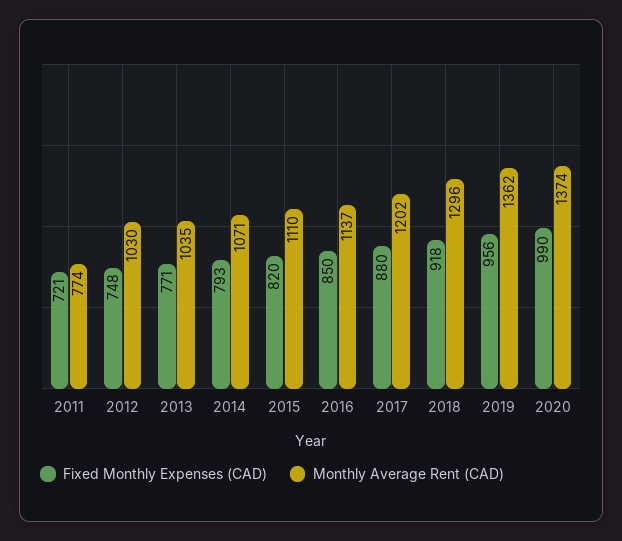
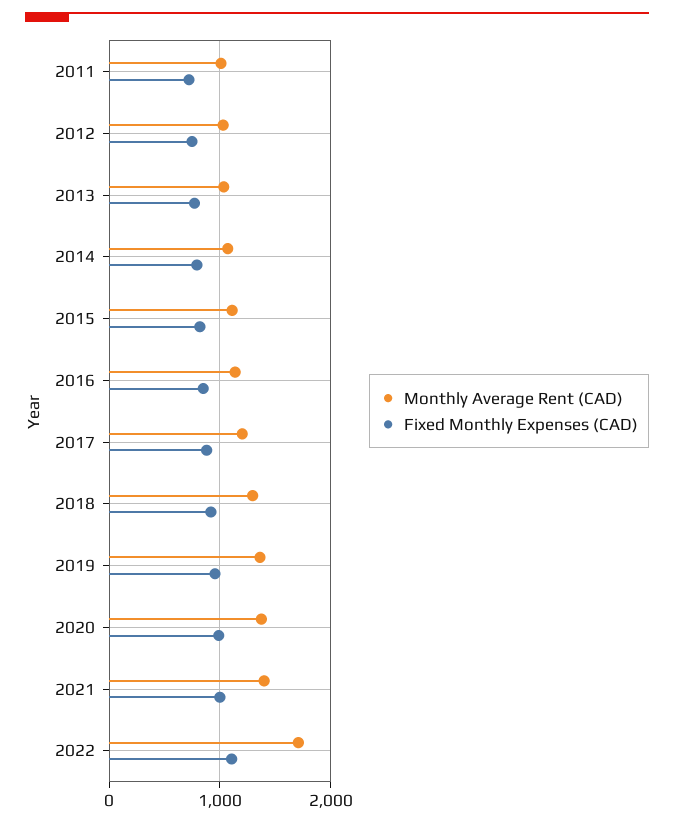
Monthly Average Rent (CAD), 2011: 774 -> 1000
Monthly Average Rent (CAD), 2021: none -> 1400
Fixed Monthly Expenses (CAD), 2021: none -> 1000
Monthly Average Rent (CAD), 2022: none -> 1700
Fixed Monthly Expenses (CAD), 2022: none -> 1100

